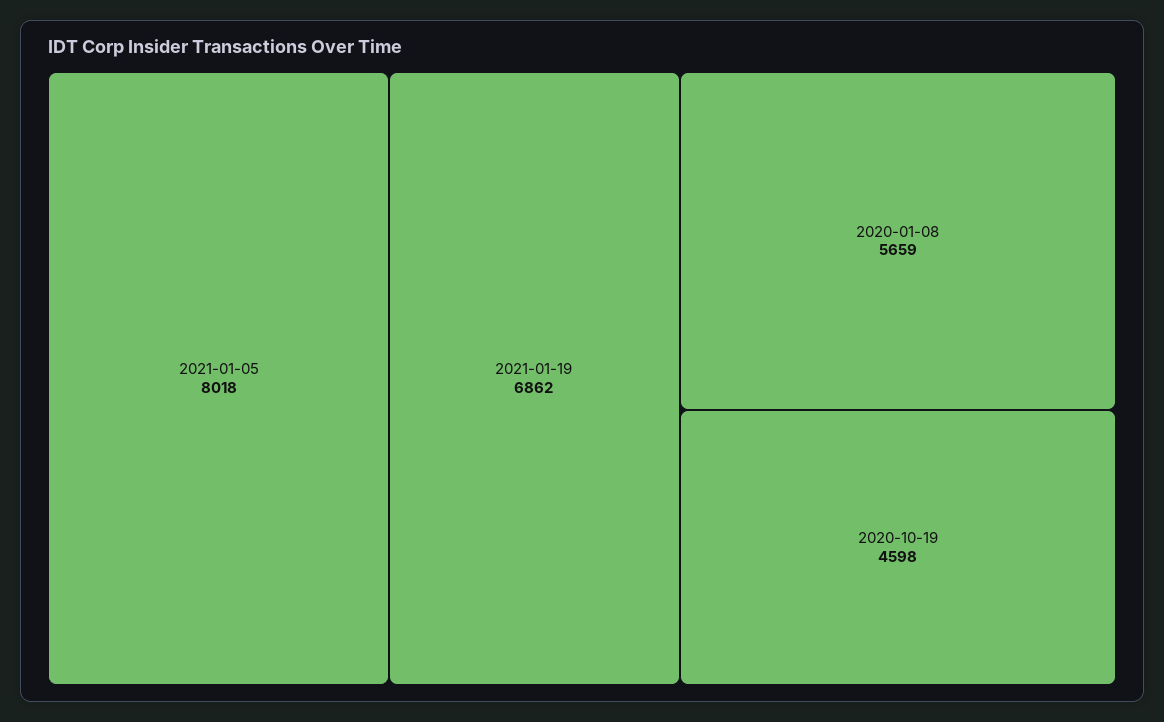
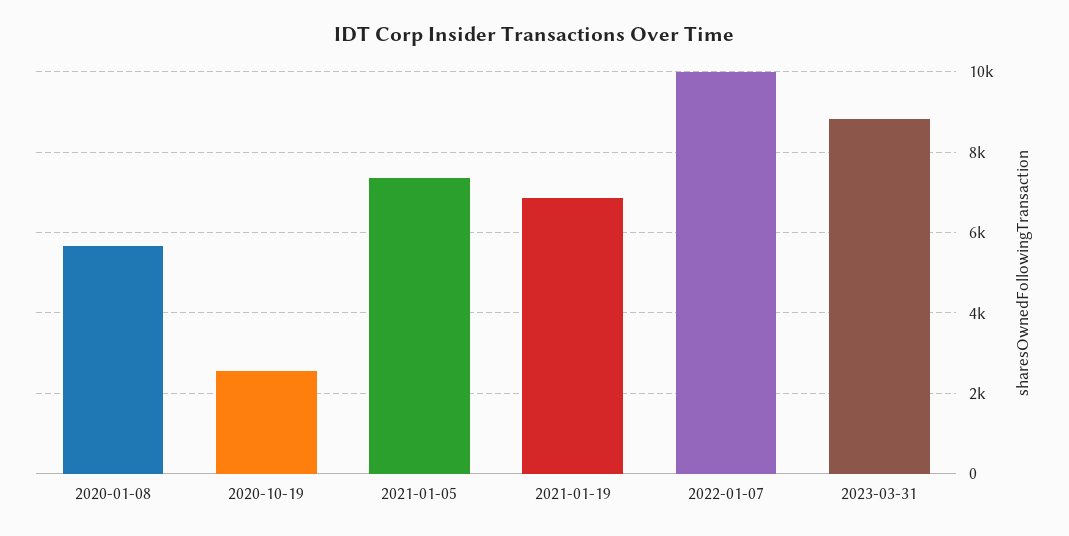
2021-01-05: 8018 -> 7400
2020-10-19: 4598 -> 2600
2022-01-07: none -> 10000
2023-03-31: none -> 8800

